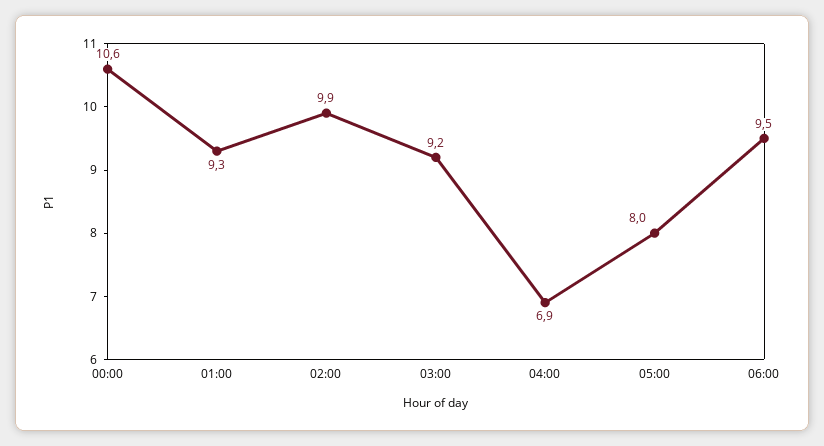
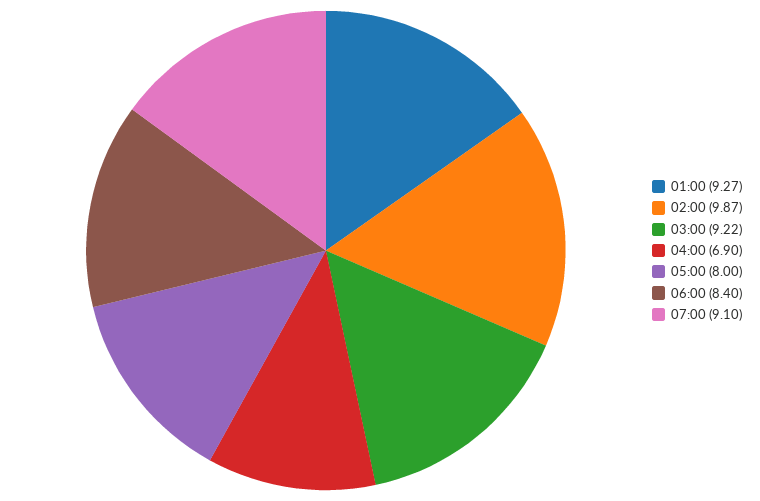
00:00: 10.6 -> none
06:00: 9.5 -> 8.4
07:00: none -> 9.1

